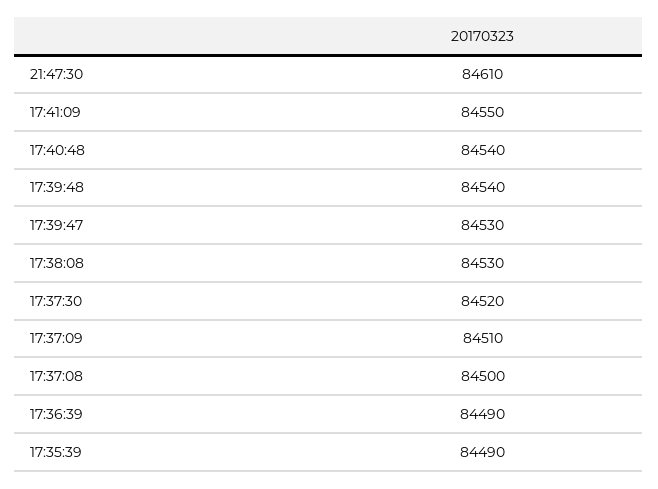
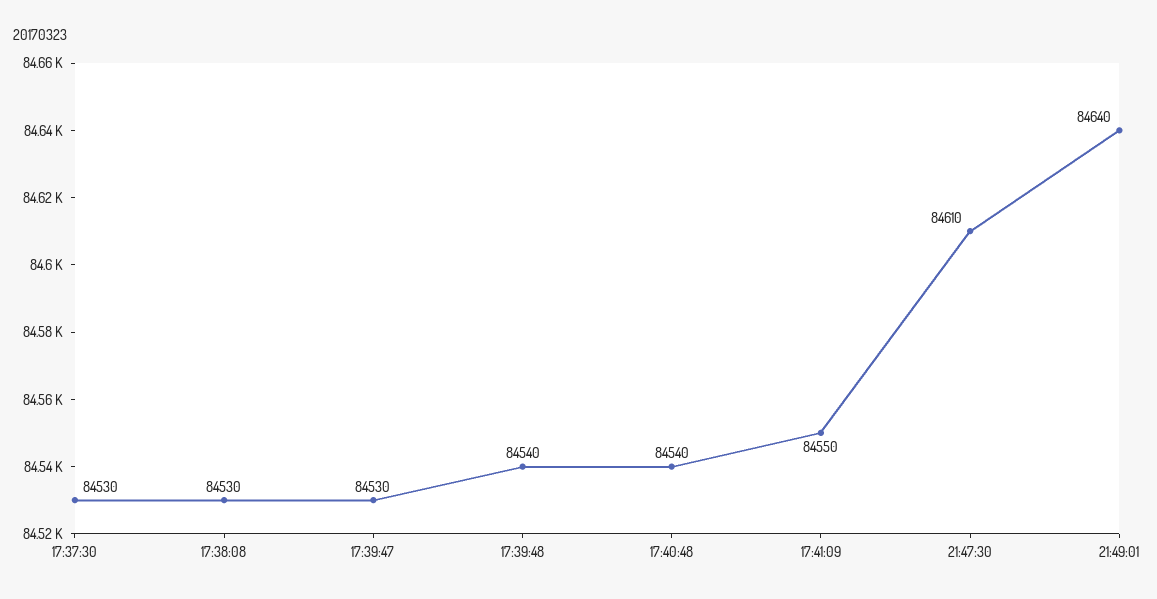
17:37:30: 84520 -> 84530
17:37:09: 84510 -> none
17:37:08: 84500 -> none
17:36:39: 84490 -> none
17:35:39: 84490 -> none
21:49:01: none -> 84640

